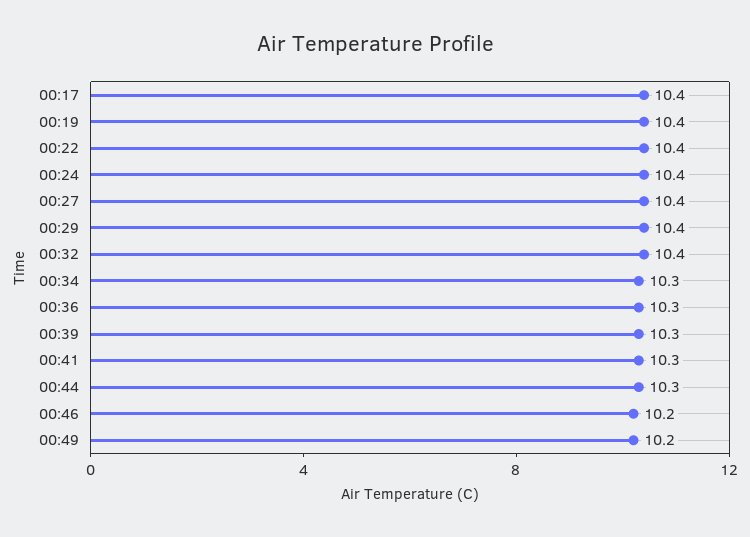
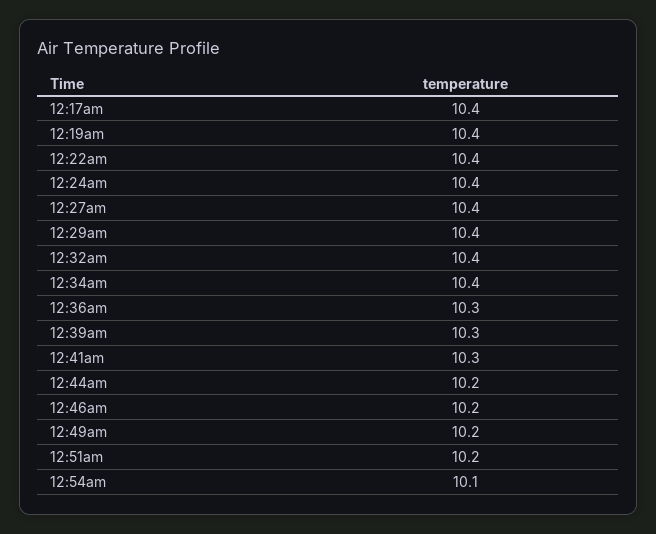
00:34: 10.3 -> 10.4
00:44: 10.3 -> 10.2
12:51am: none -> 10.2
12:54am: none -> 10.1

